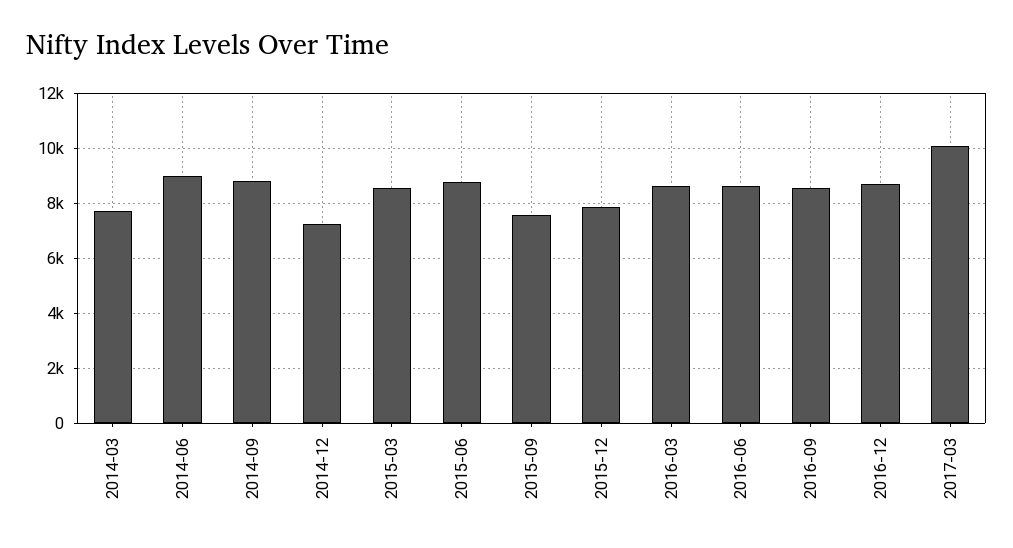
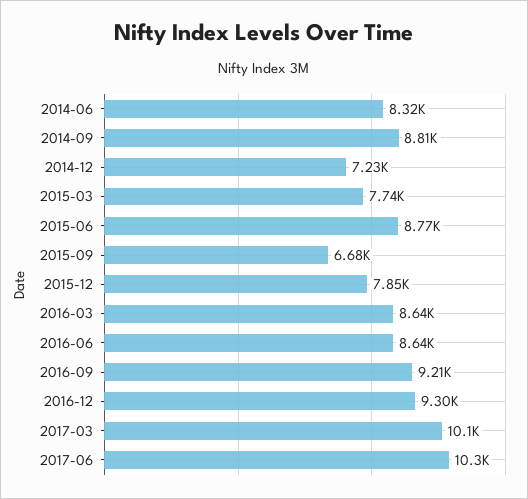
2014-03: 7750 -> none
2014-06: 9000 -> 8320
2015-03: 8500 -> 7740
2015-09: 7500 -> 6680
2016-09: 8500 -> 9210
2016-12: 8750 -> 9300
2017-06: none -> 10300

